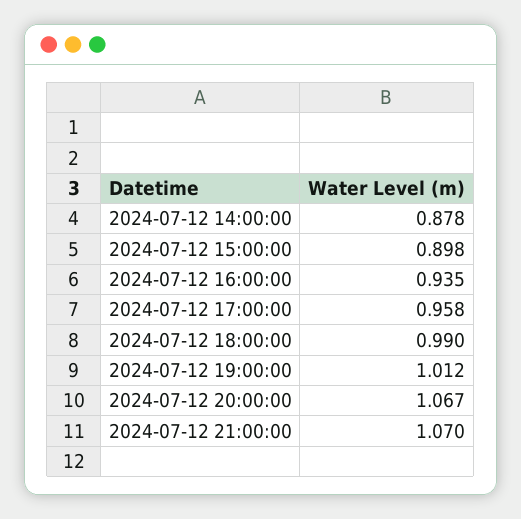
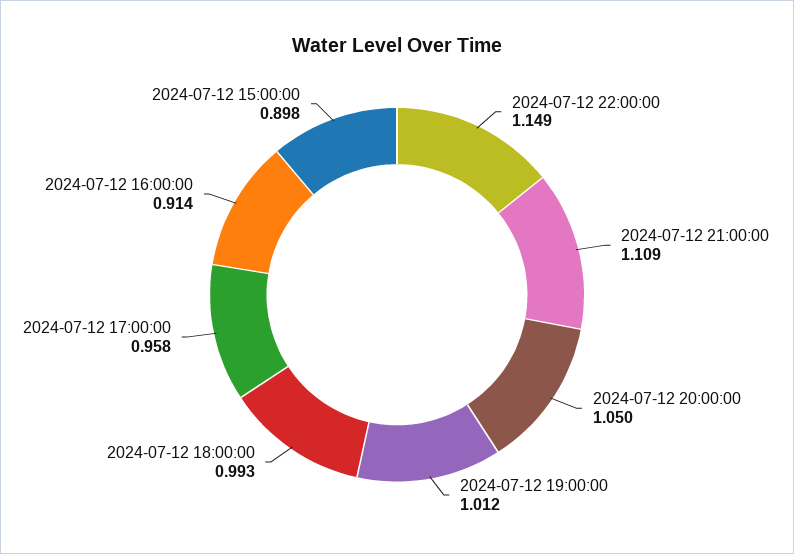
2024-07-12 14:00:00: 0.878 -> none
2024-07-12 16:00:00: 0.935 -> 0.914
2024-07-12 18:00:00: 0.99 -> 0.993
2024-07-12 20:00:00: 1.067 -> 1.05
2024-07-12 21:00:00: 1.07 -> 1.109
2024-07-12 22:00:00: none -> 1.149

